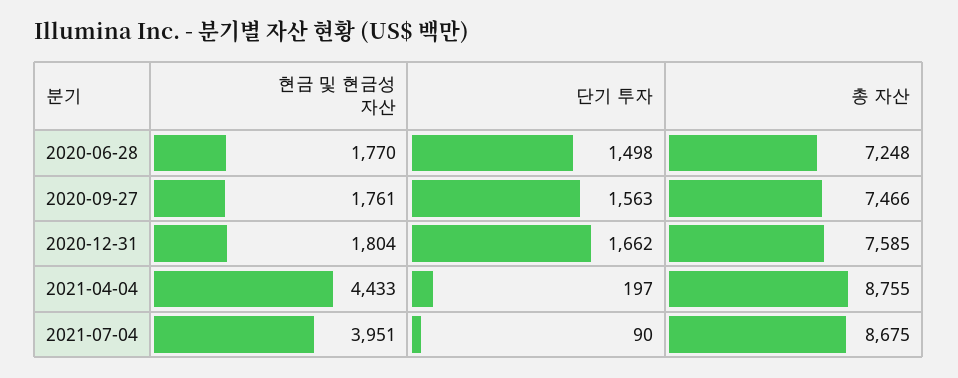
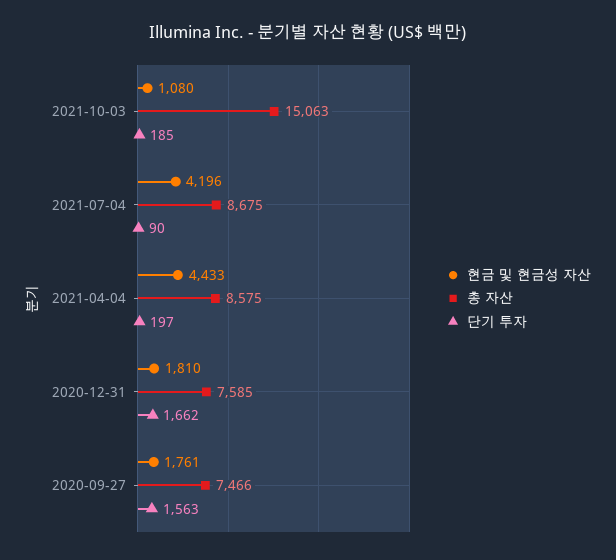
현금 및 현금성 자산, 2020-06-28: 1770 -> none
단기 투자, 2020-06-28: 1498 -> none
총 자산, 2020-06-28: 7248 -> none
현금 및 현금성 자산, 2020-12-31: 1804 -> 1810
총 자산, 2021-04-04: 8755 -> 8575
현금 및 현금성 자산, 2021-07-04: 3951 -> 4196
현금 및 현금성 자산, 2021-10-03: none -> 1080
총 자산, 2021-10-03: none -> 15063
단기 투자, 2021-10-03: none -> 185

